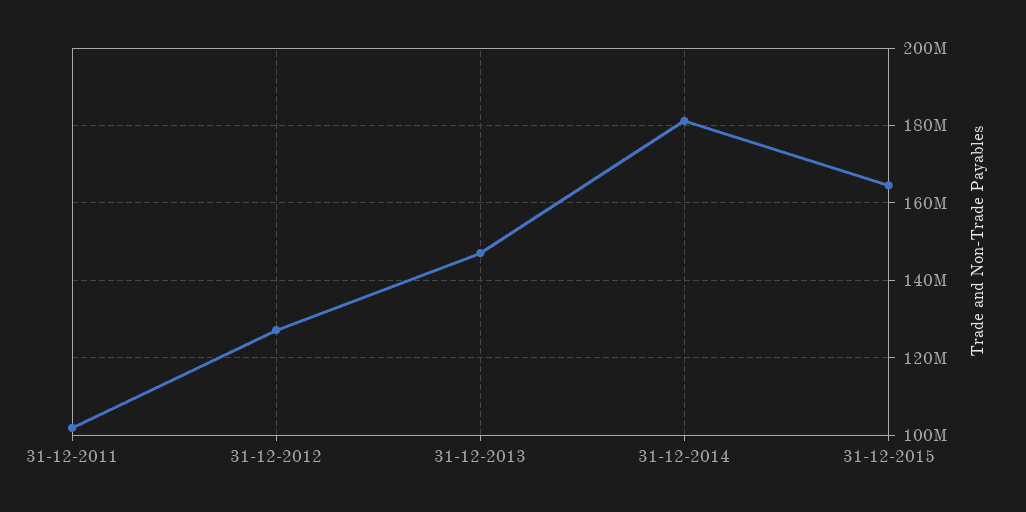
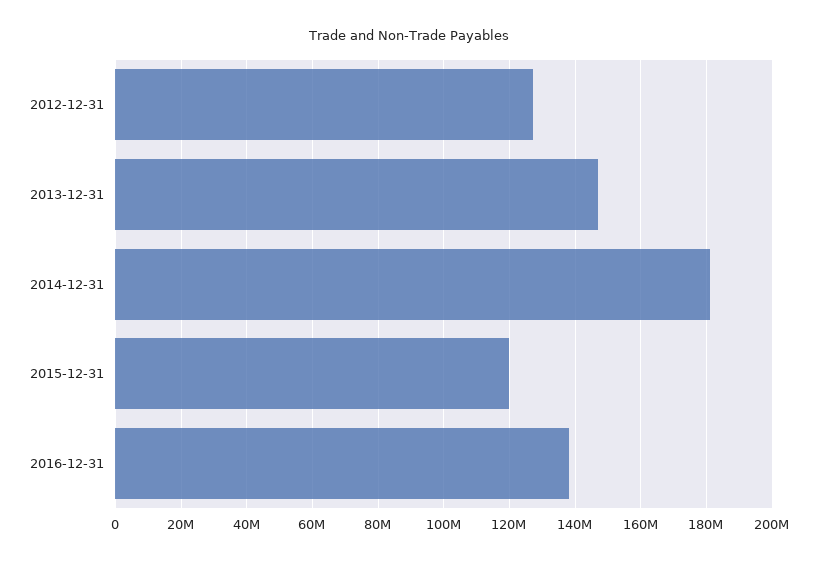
31-12-2011: 102000000 -> none
31-12-2015: 164000000 -> 120000000
2016-12-31: none -> 138000000

